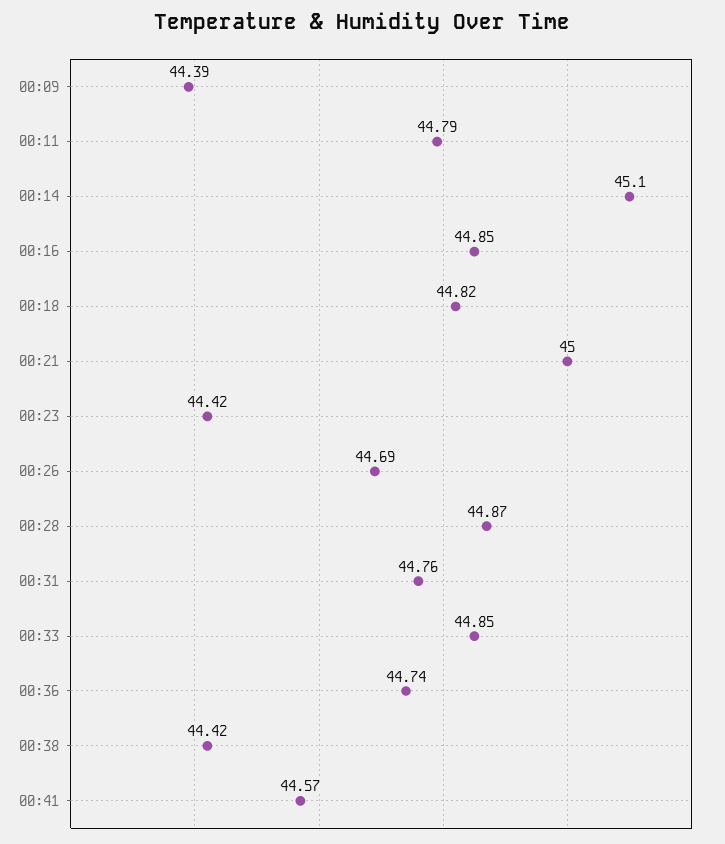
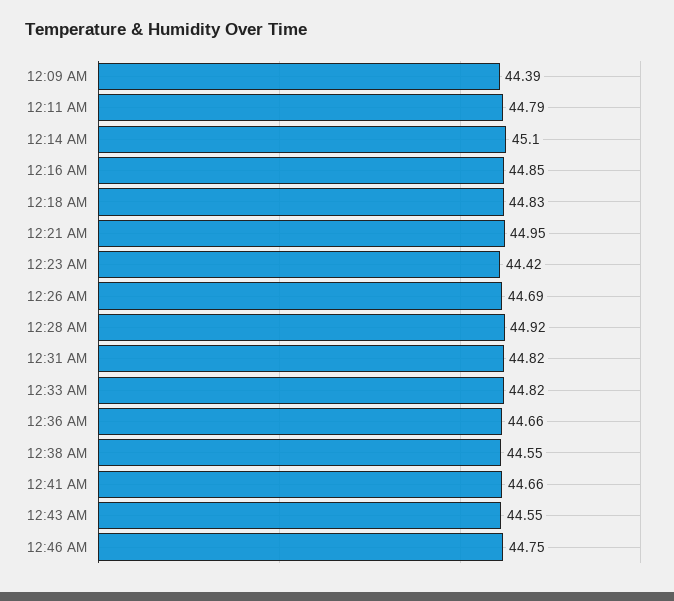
00:18: 44.82 -> 44.83
00:21: 45 -> 44.95
00:28: 44.87 -> 44.92
00:31: 44.76 -> 44.82
00:33: 44.85 -> 44.82
00:36: 44.74 -> 44.66
00:38: 44.42 -> 44.55
00:41: 44.57 -> 44.66
12:43 AM: none -> 44.55
12:46 AM: none -> 44.75

